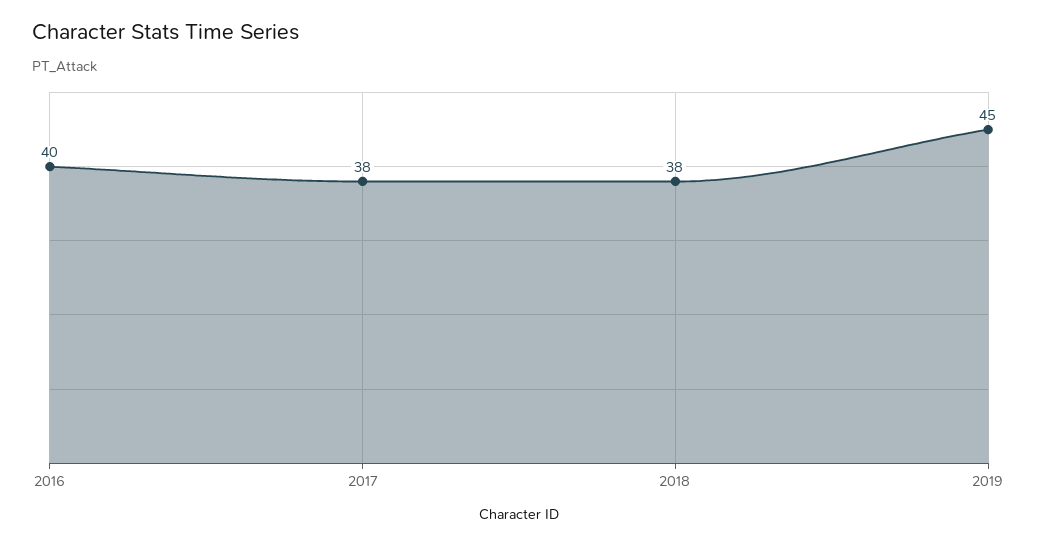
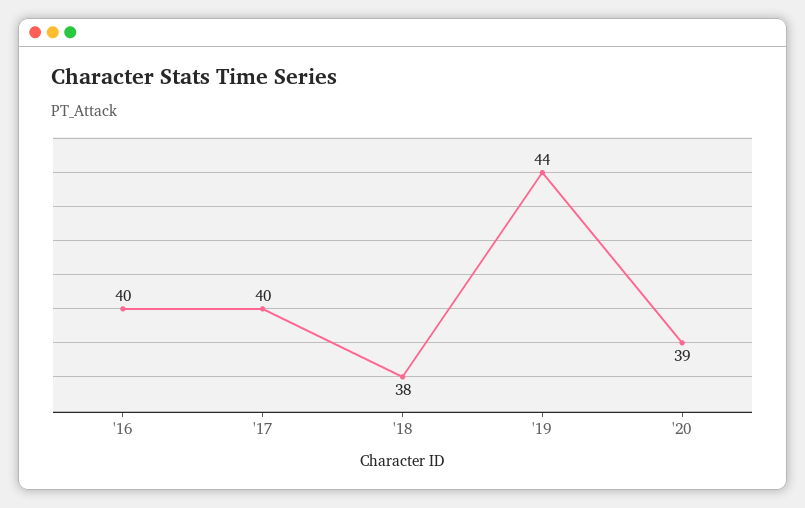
2017: 38 -> 40
2019: 45 -> 44
'20: none -> 39

